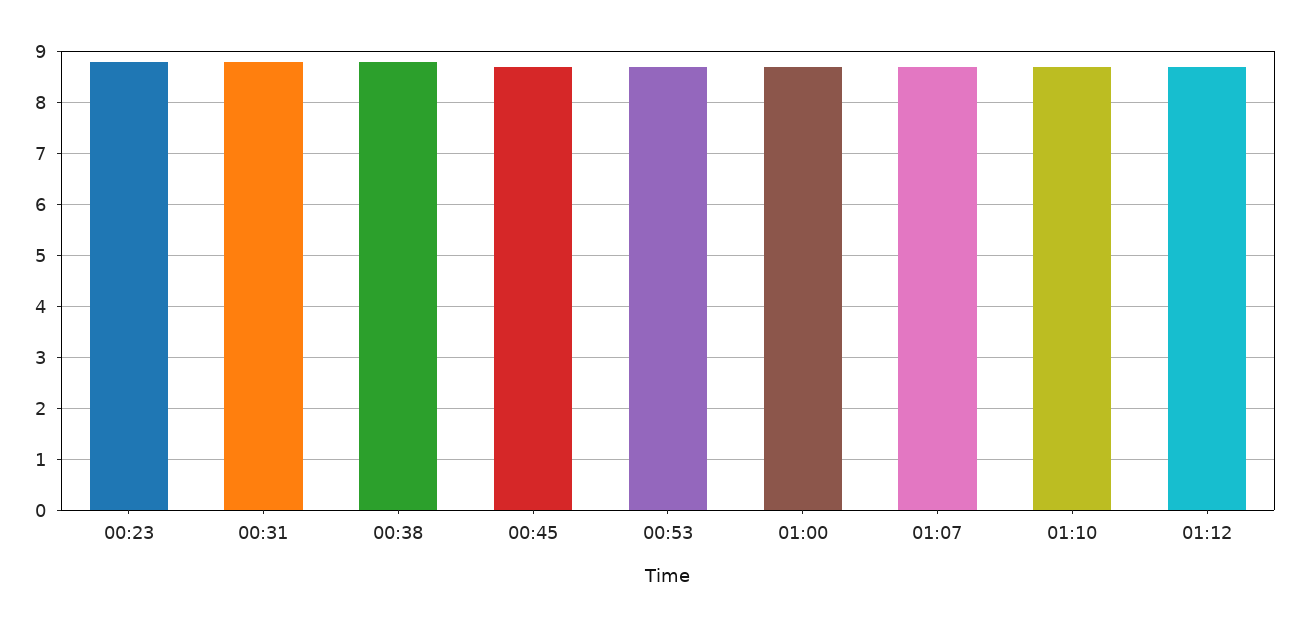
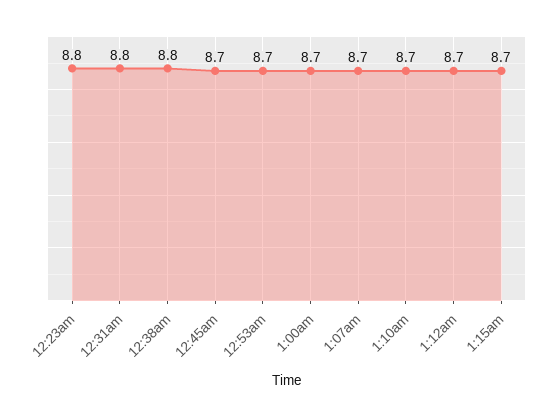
1:15am: none -> 8.7

